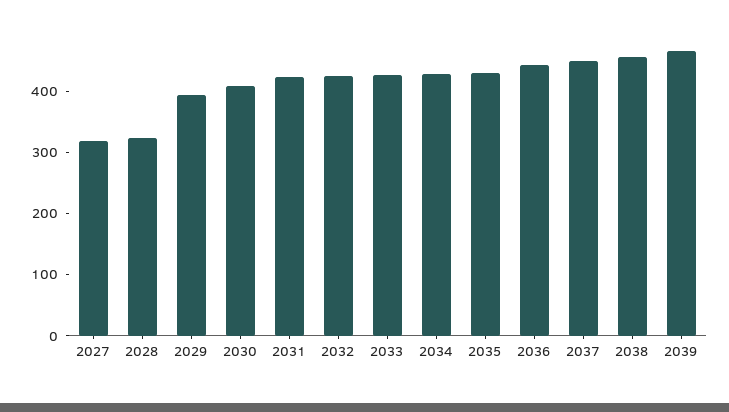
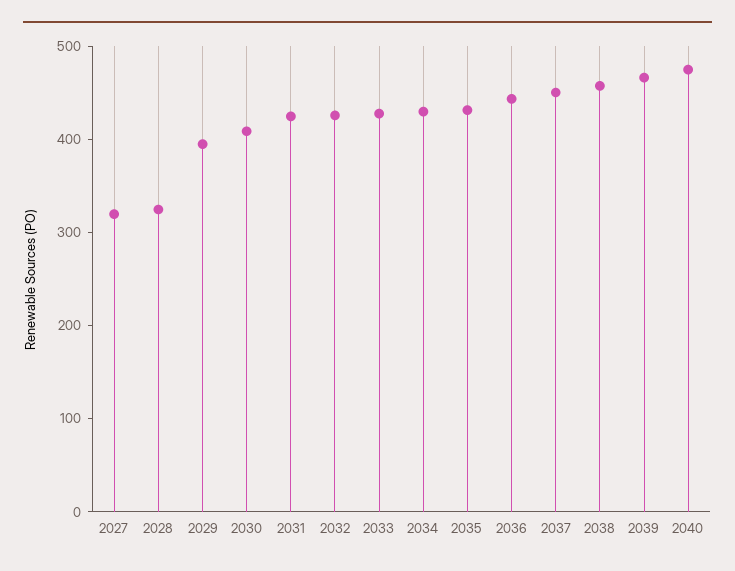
2040: none -> 480

